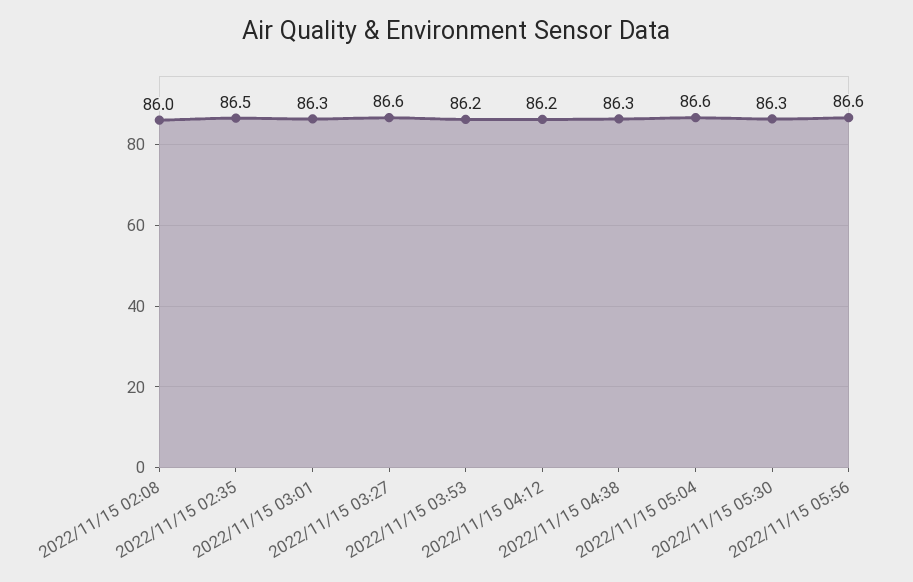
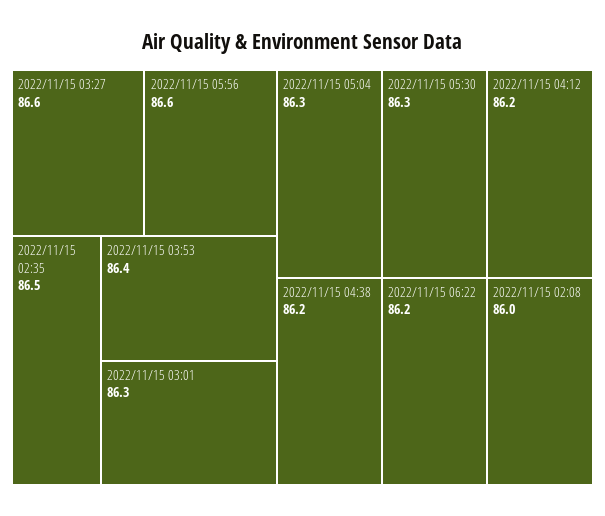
2022/11/15 03:53: 86.2 -> 86.4
2022/11/15 04:38: 86.3 -> 86.2
2022/11/15 05:04: 86.6 -> 86.3
2022/11/15 06:22: none -> 86.2

